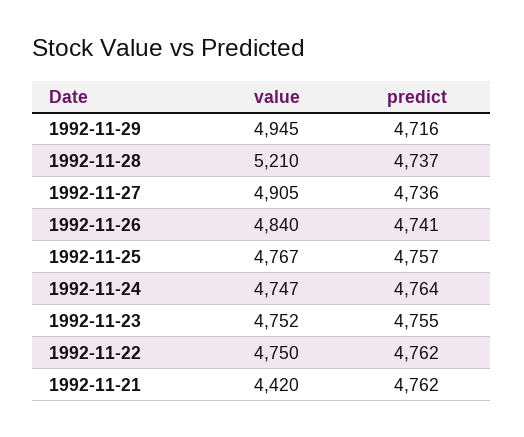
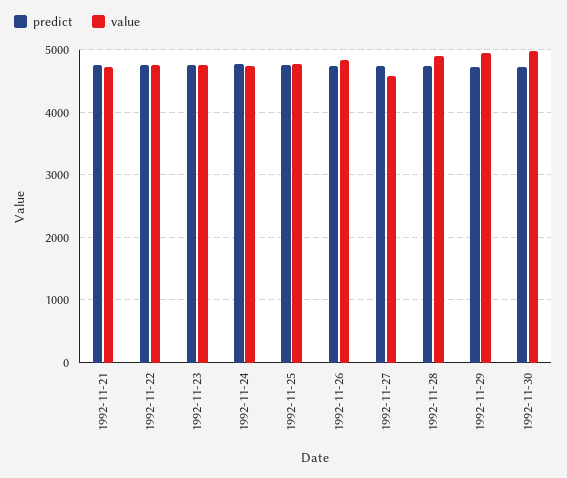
value, 1992-11-28: 5210 -> 4900
value, 1992-11-27: 4905 -> 4600
value, 1992-11-21: 4420 -> 4700
predict, 1992-11-30: none -> 4700
value, 1992-11-30: none -> 5000

